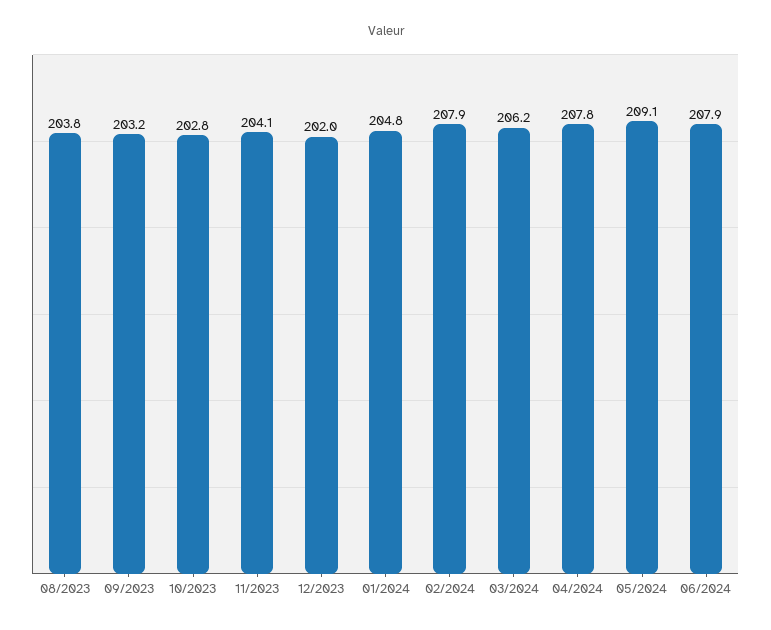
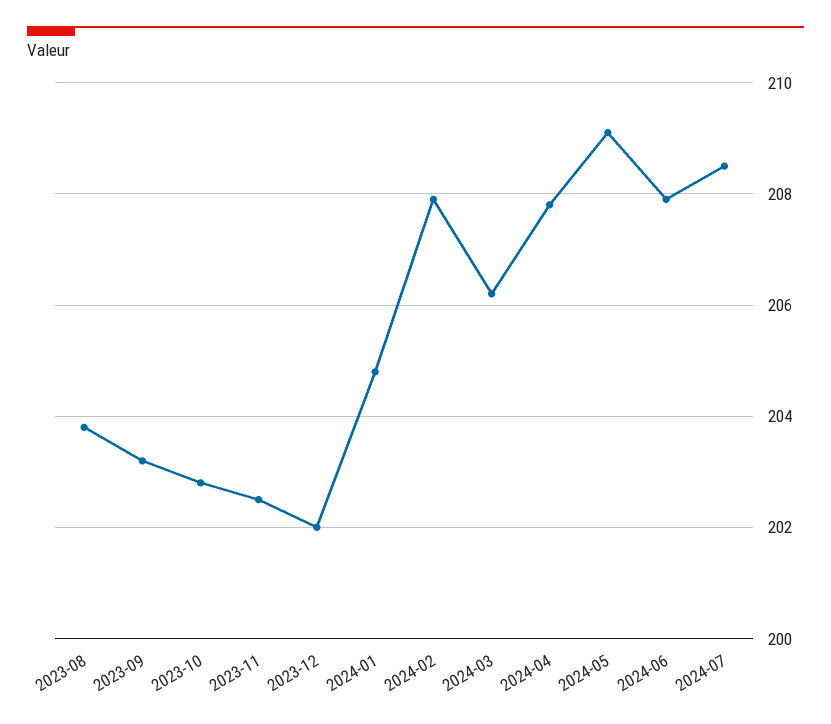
11/2023: 204.1 -> 202.5
2024-07: none -> 208.5

